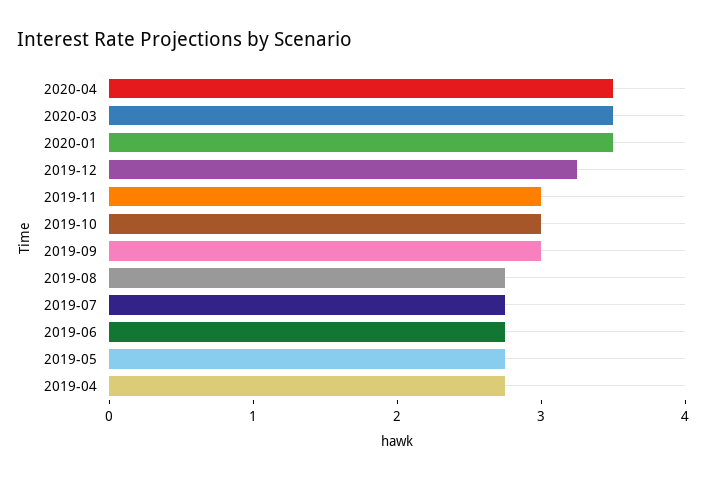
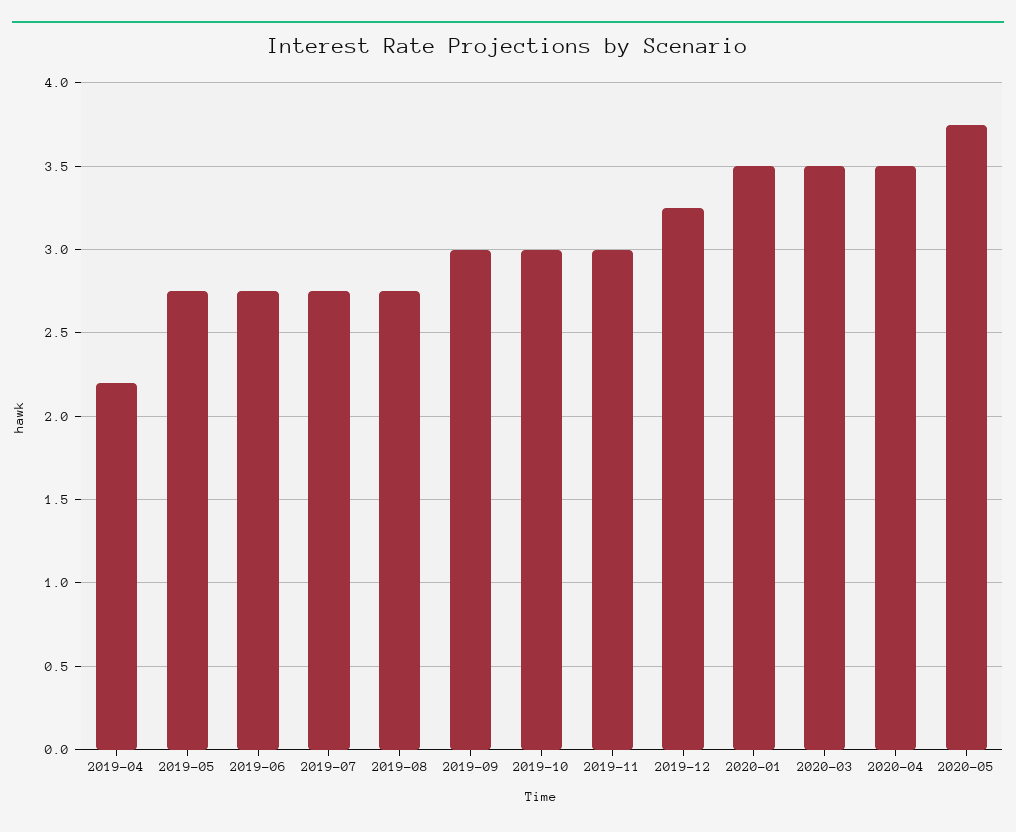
2019-04: 2.8 -> 2.2
2020-05: none -> 3.75

